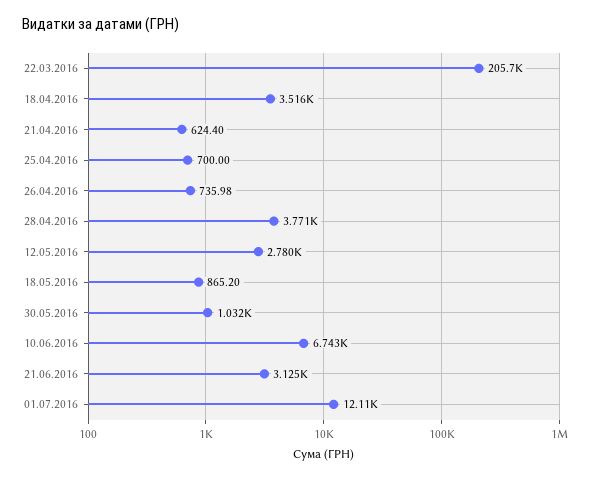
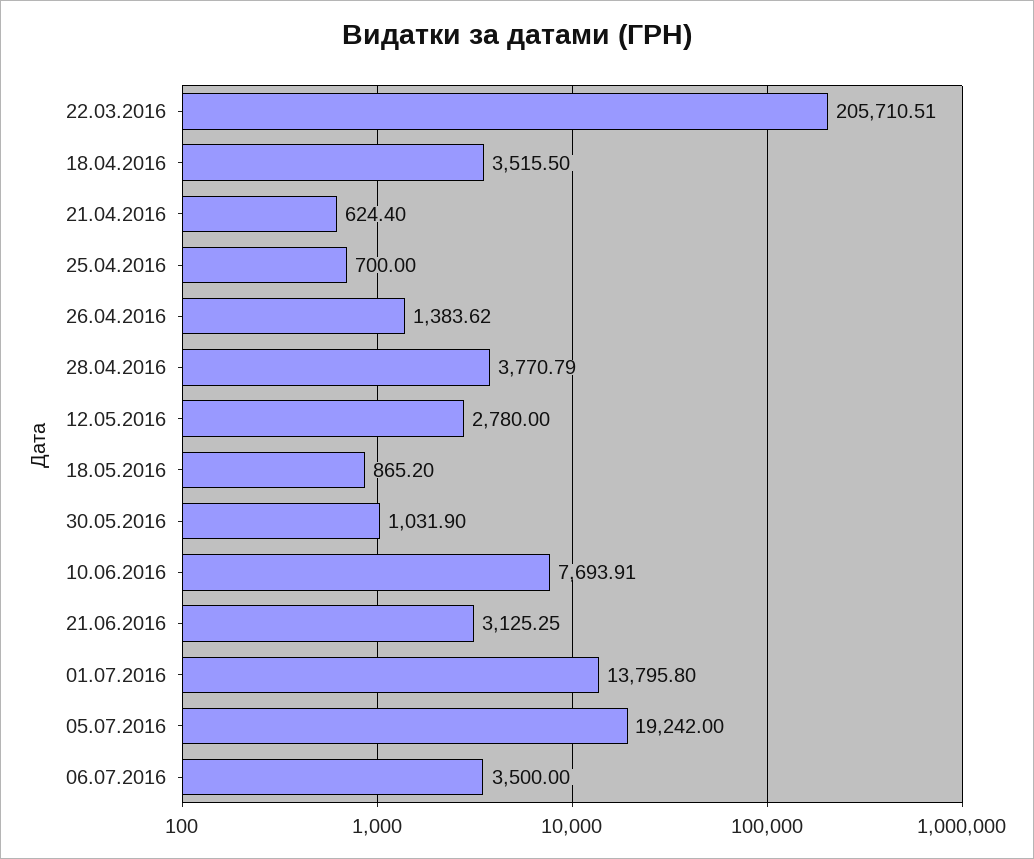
26.04.2016: 735.98 -> 1383.62
10.06.2016: 6743 -> 7693.91
01.07.2016: 12110 -> 13795.8
05.07.2016: none -> 19242
06.07.2016: none -> 3500

